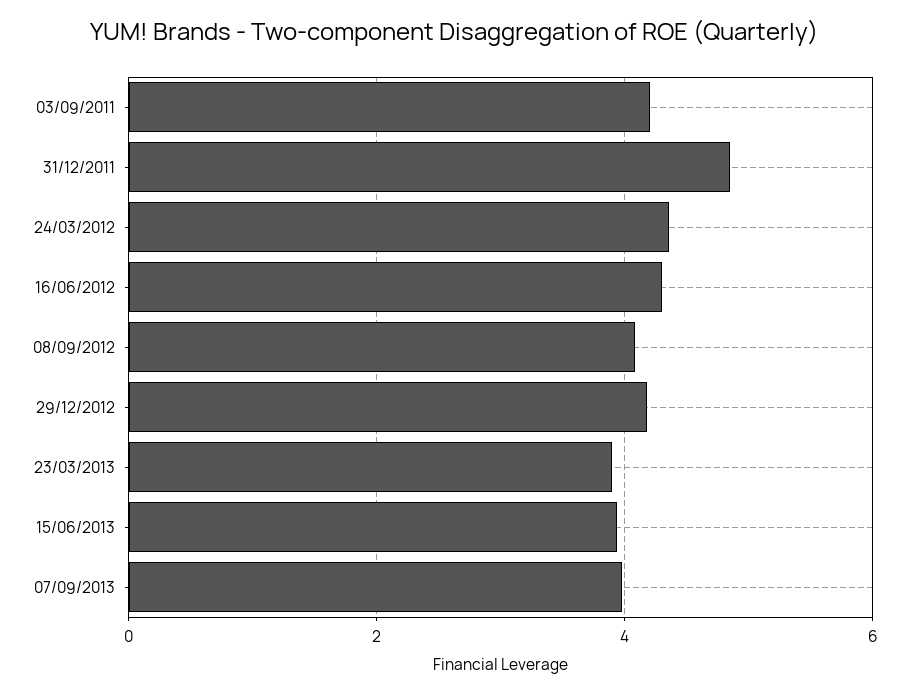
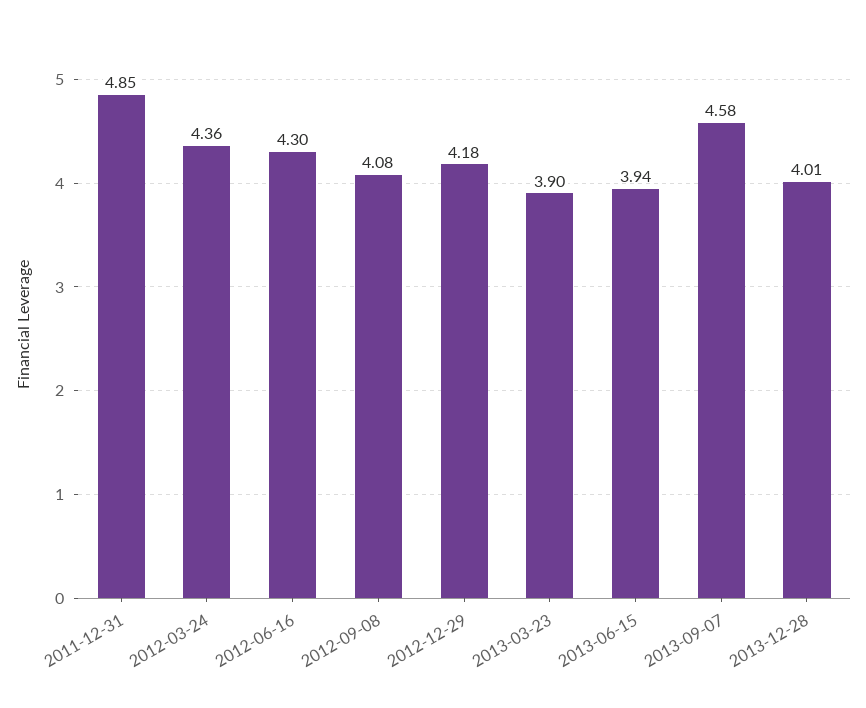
03/09/2011: 4.2 -> none
07/09/2013: 4 -> 4.58
2013-12-28: none -> 4.01

